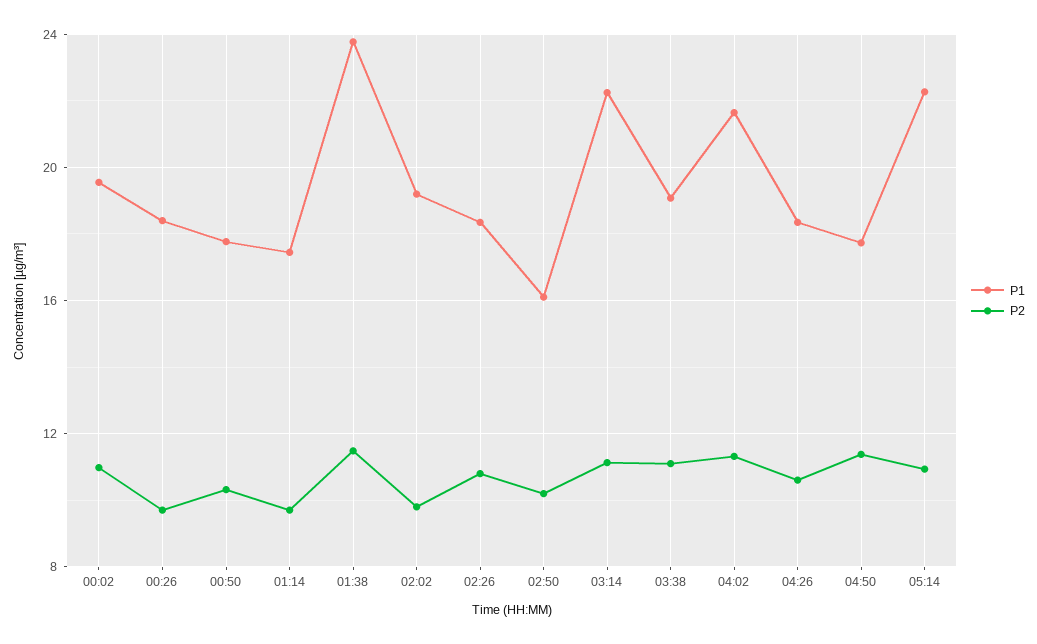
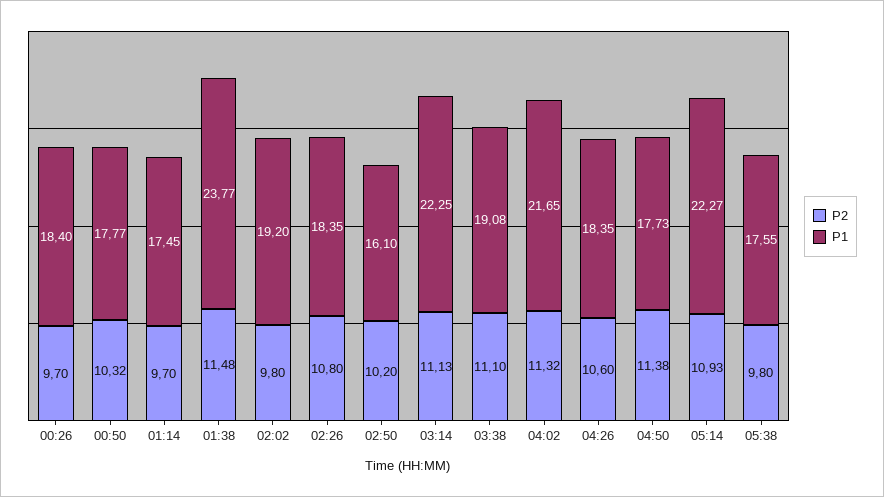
P1, 00:02: 19.5 -> none
P2, 00:02: 11 -> none
P2, 05:38: none -> 9.8
P1, 05:38: none -> 17.55

